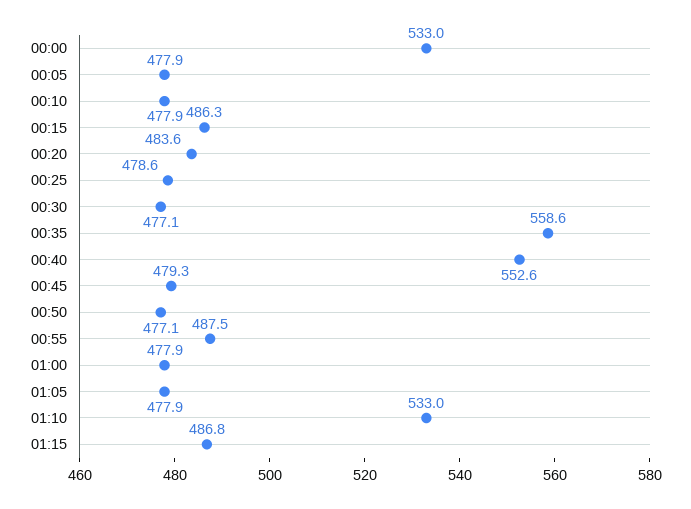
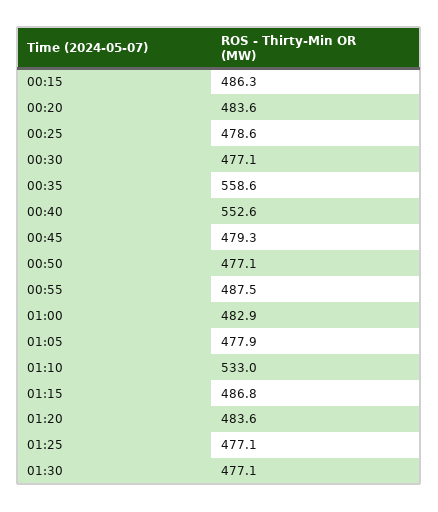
00:00: 533 -> none
00:05: 477.9 -> none
00:10: 477.9 -> none
01:00: 477.9 -> 482.9
01:20: none -> 483.6
01:25: none -> 477.1
01:30: none -> 477.1

